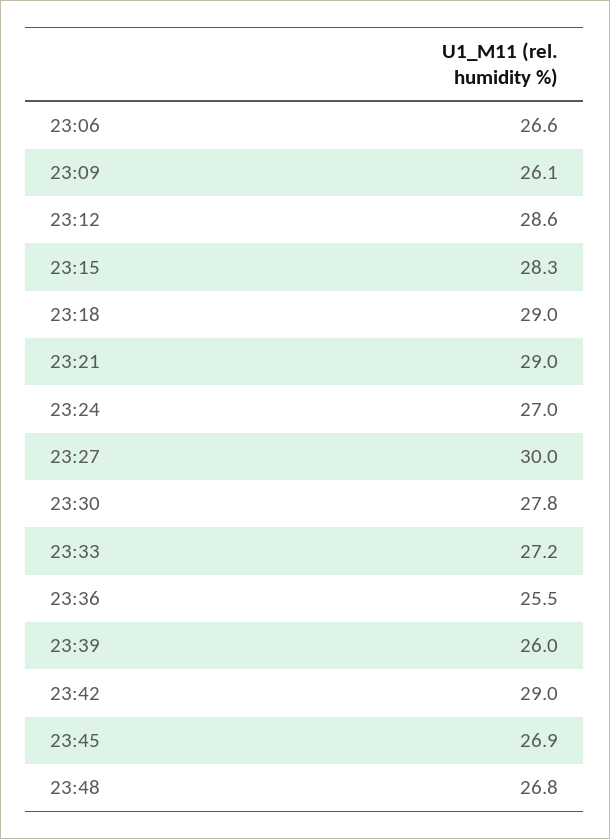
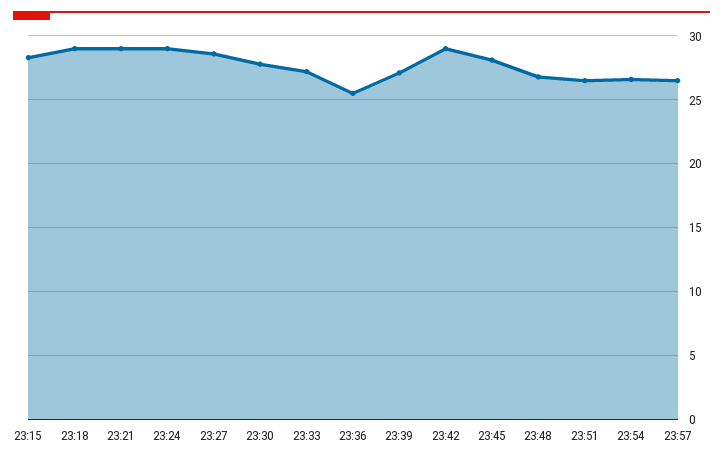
23:06: 26.6 -> none
23:09: 26.1 -> none
23:12: 28.6 -> none
23:24: 27 -> 29
23:27: 30 -> 28.5
23:39: 26 -> 27
23:45: 26.9 -> 28
23:51: none -> 26.5
23:54: none -> 26.5
23:57: none -> 26.5

